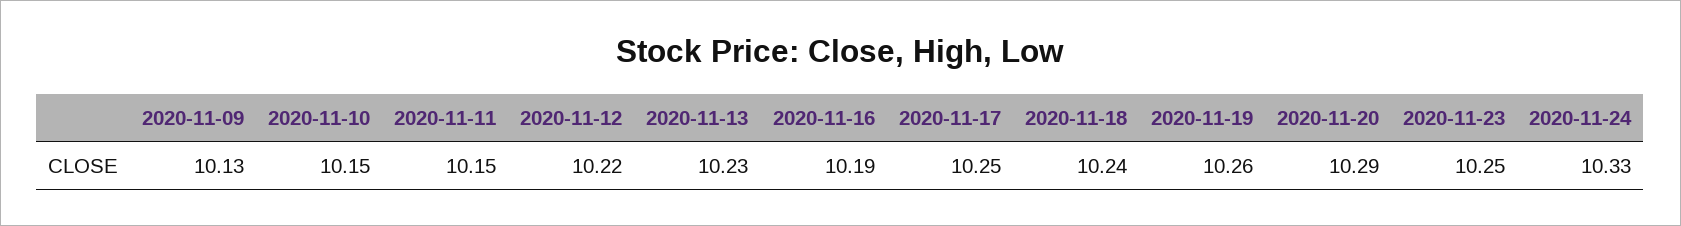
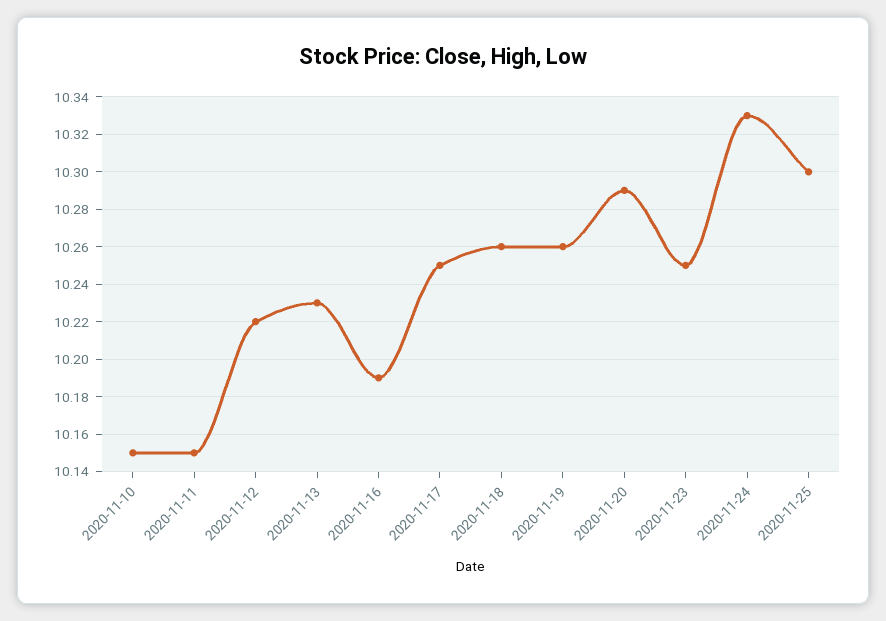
2020-11-09: 10.13 -> none
2020-11-18: 10.24 -> 10.26
2020-11-25: none -> 10.3

